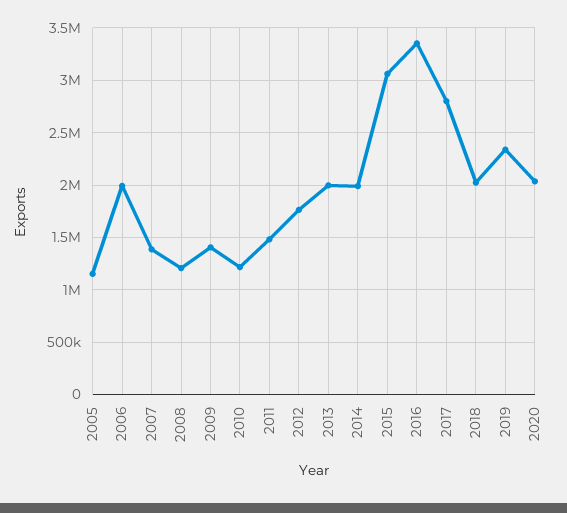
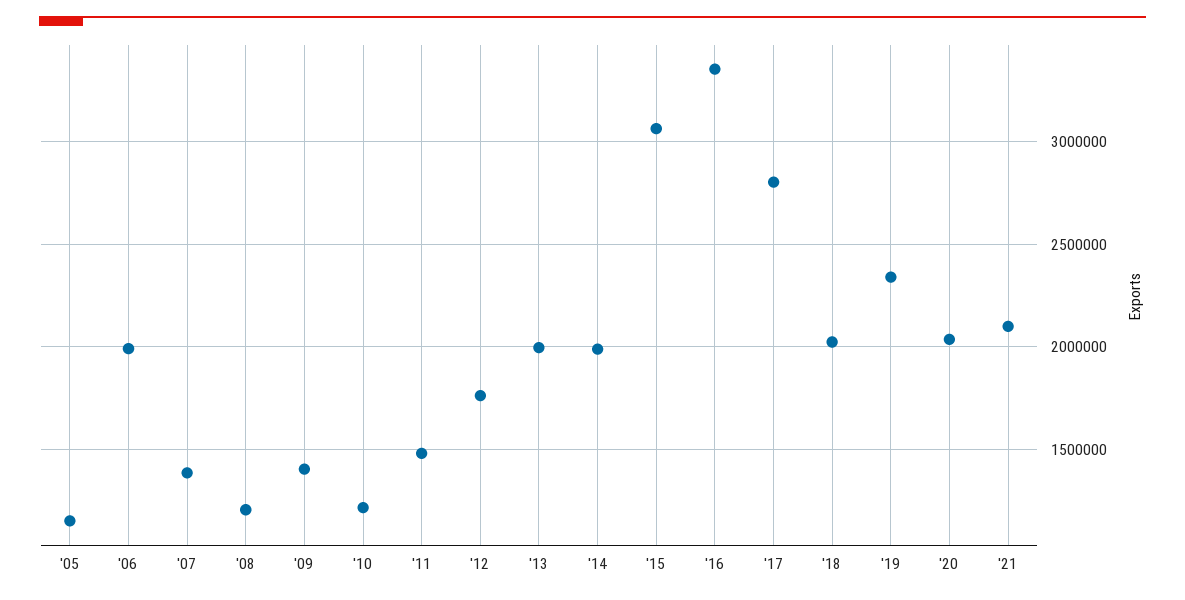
'21: none -> 2100000

